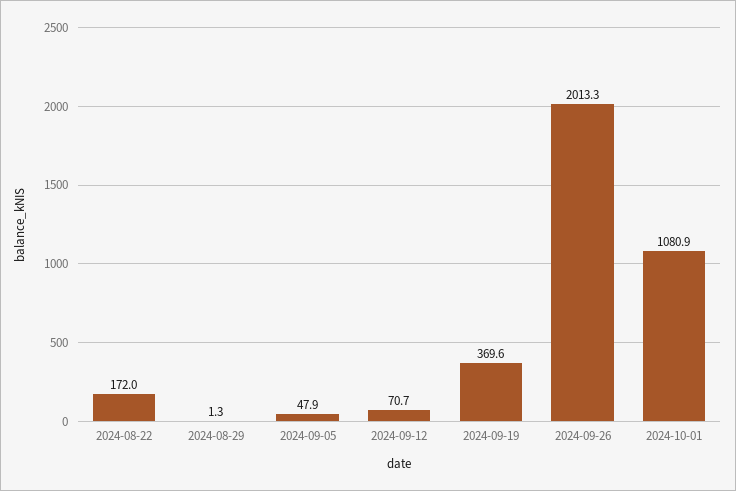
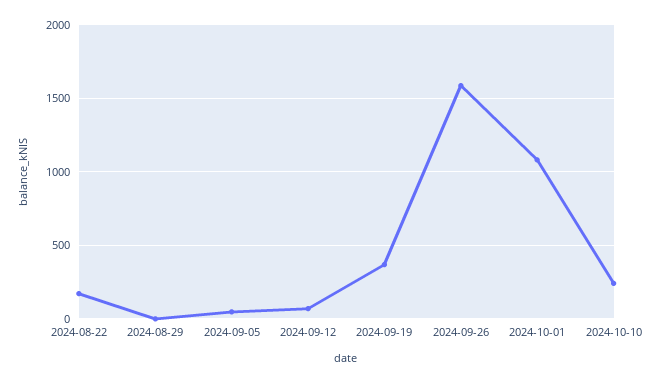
2024-09-26: 2013.3 -> 1600
2024-10-10: none -> 250

